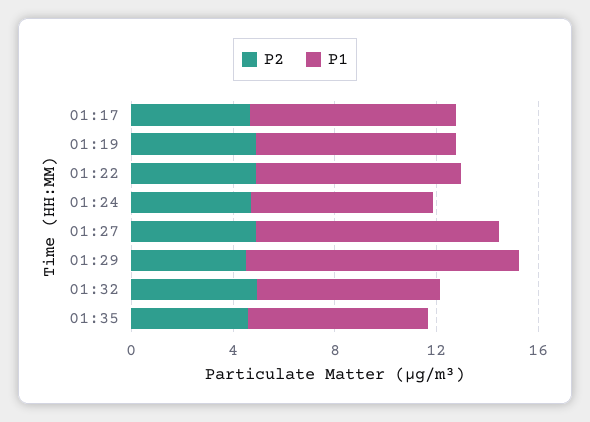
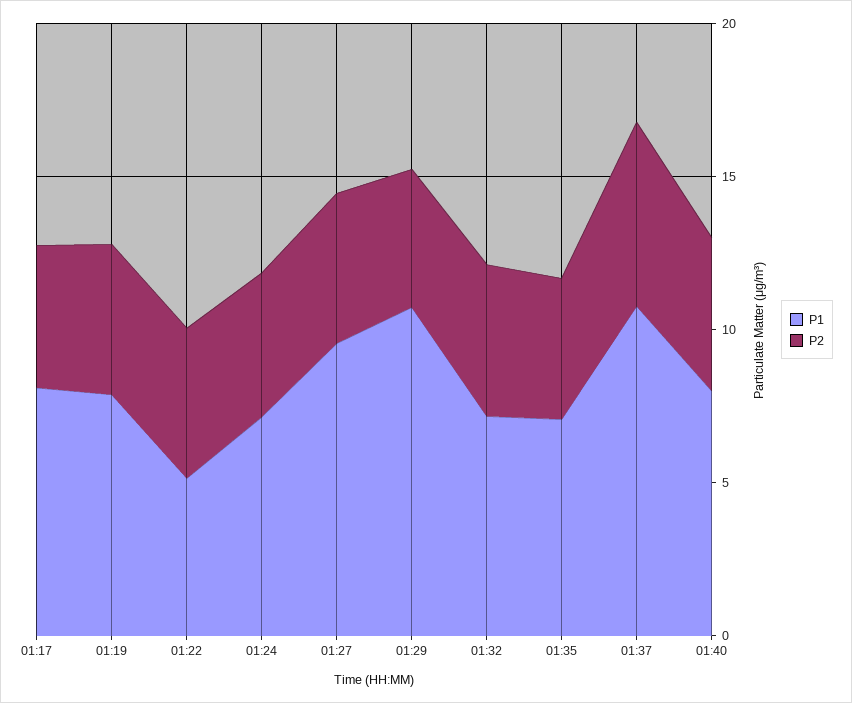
P1, 01:22: 8 -> 5
P1, 01:37: none -> 11
P2, 01:37: none -> 6
P1, 01:40: none -> 8
P2, 01:40: none -> 5

